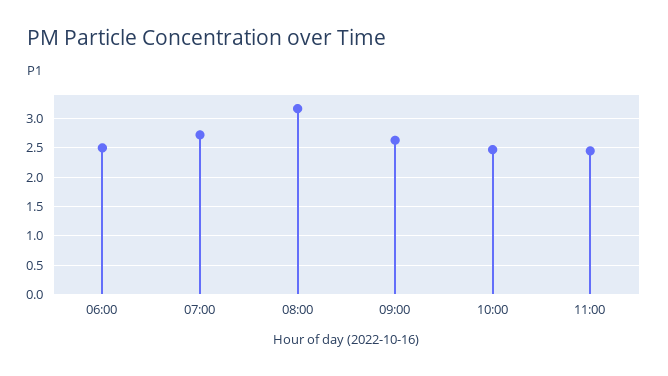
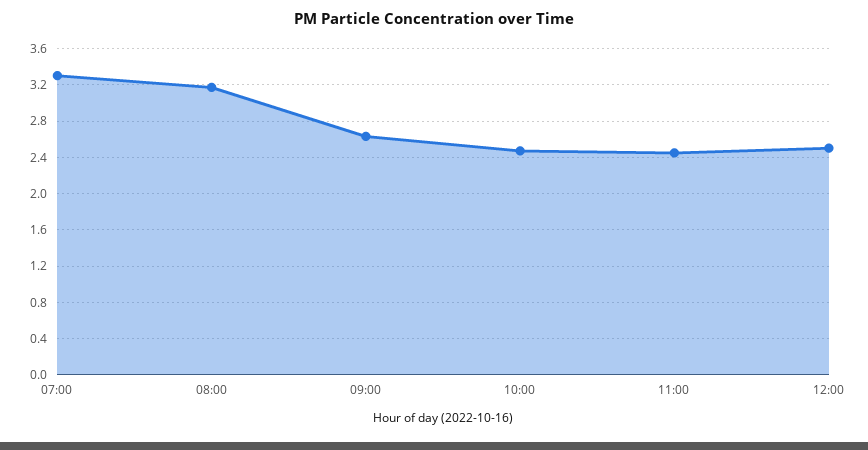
06:00: 2.5 -> none
07:00: 2.75 -> 3.3
12:00: none -> 2.5

